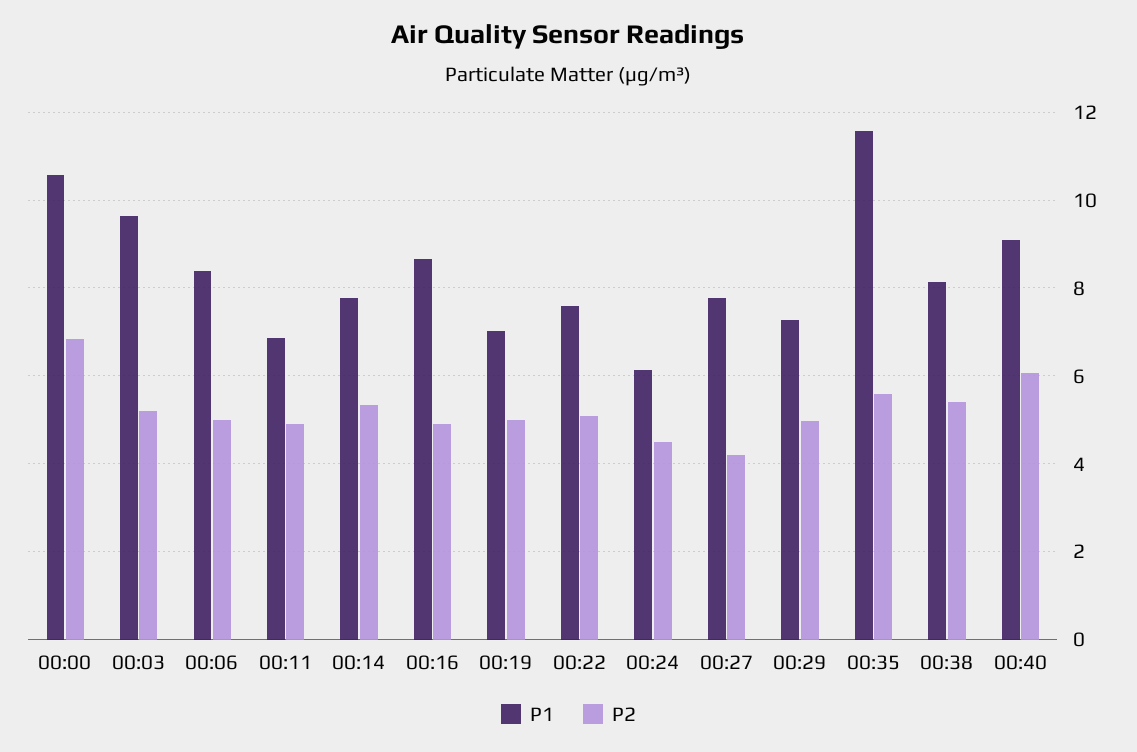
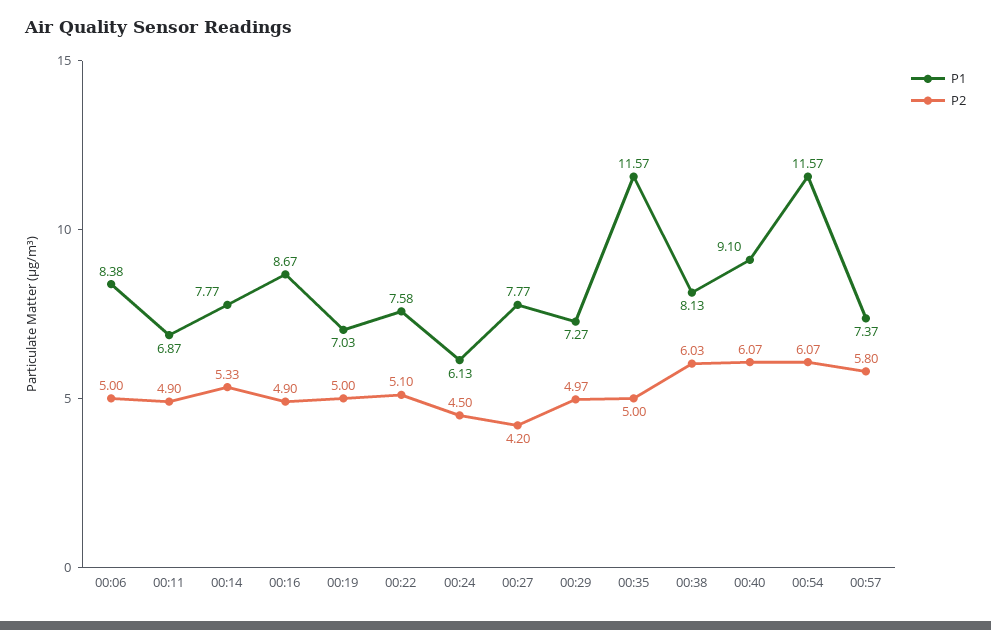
P1, 00:00: 10.6 -> none
P2, 00:00: 6.8 -> none
P1, 00:03: 9.6 -> none
P2, 00:03: 5.2 -> none
P2, 00:35: 5.6 -> 5
P2, 00:38: 5.4 -> 6.03
P1, 00:54: none -> 11.57
P2, 00:54: none -> 6.07
P1, 00:57: none -> 7.37
P2, 00:57: none -> 5.8

